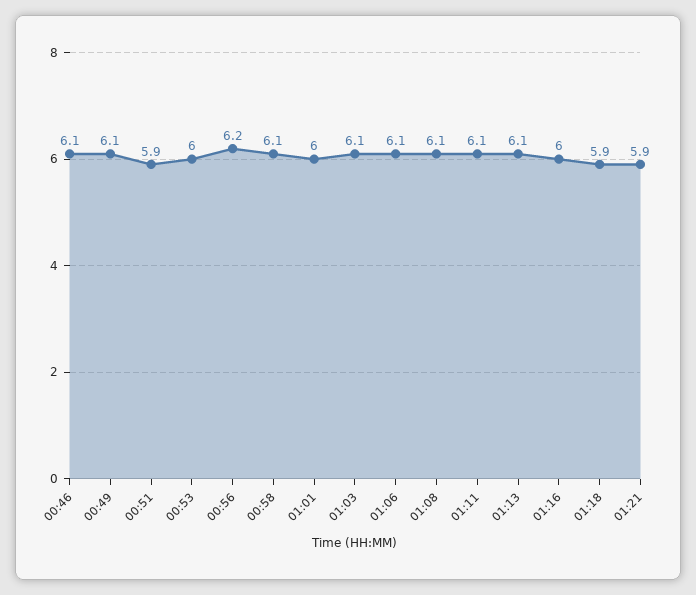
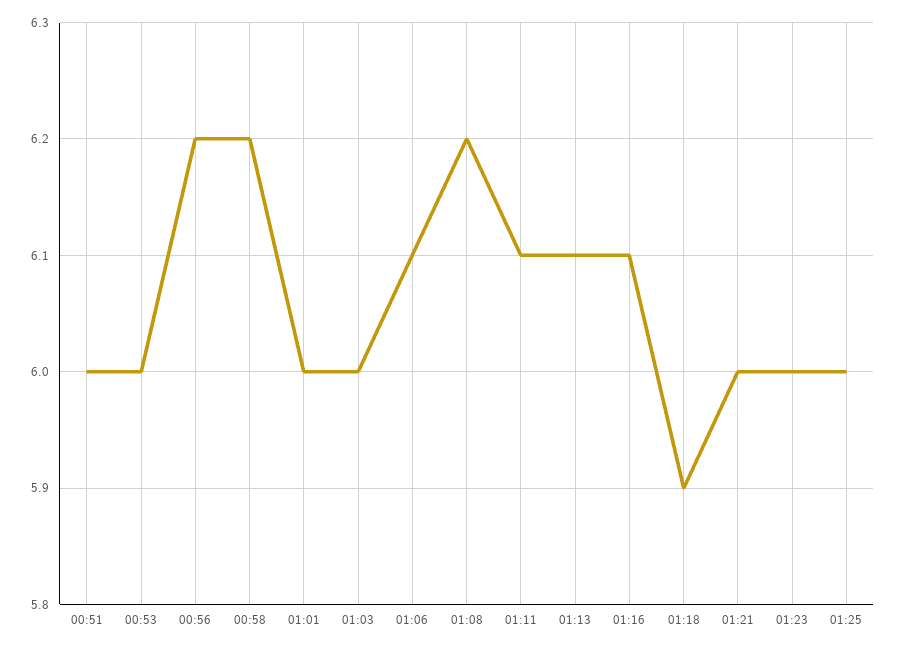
00:46: 6.1 -> none
00:49: 6.1 -> none
00:51: 5.9 -> 6
00:58: 6.1 -> 6.2
01:03: 6.1 -> 6
01:08: 6.1 -> 6.2
01:16: 6 -> 6.1
01:21: 5.9 -> 6
01:23: none -> 6
01:25: none -> 6

